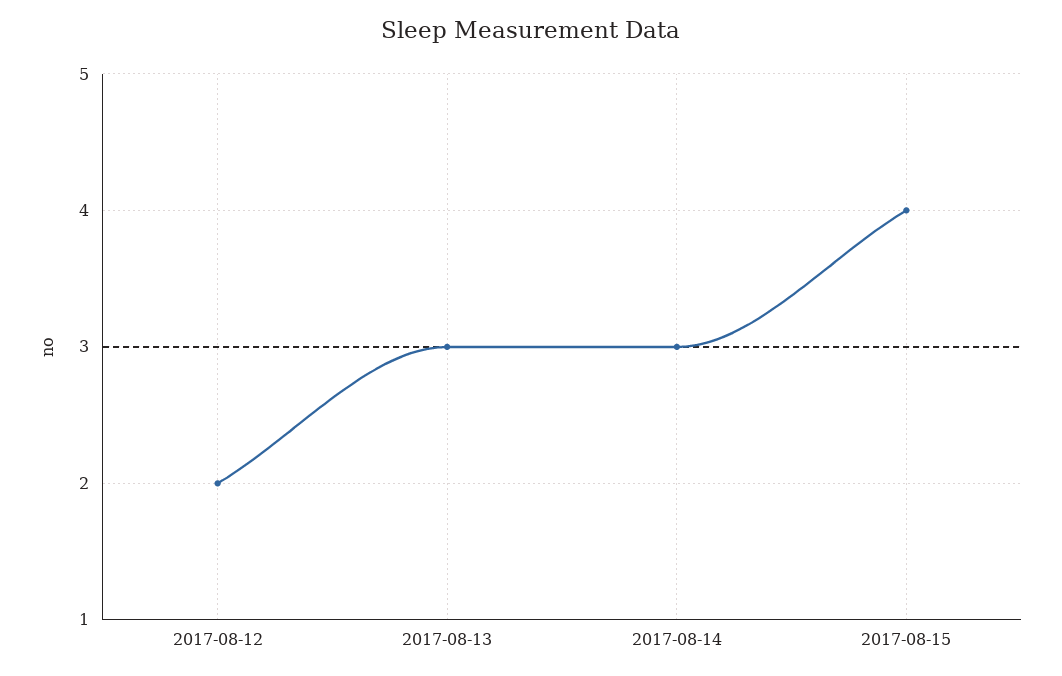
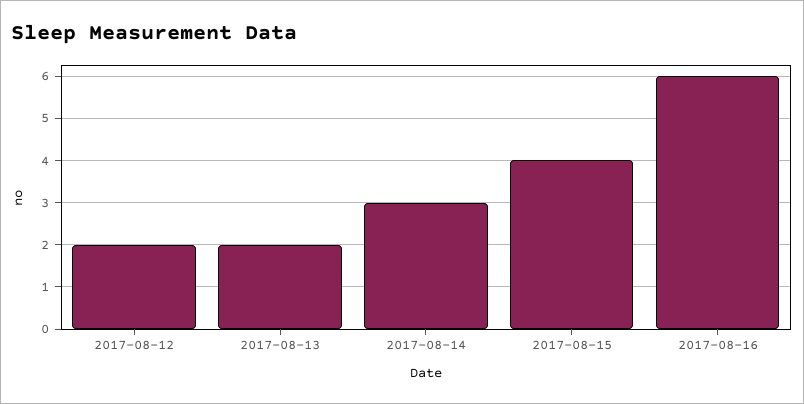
2017-08-13: 3 -> 2
2017-08-16: none -> 6

